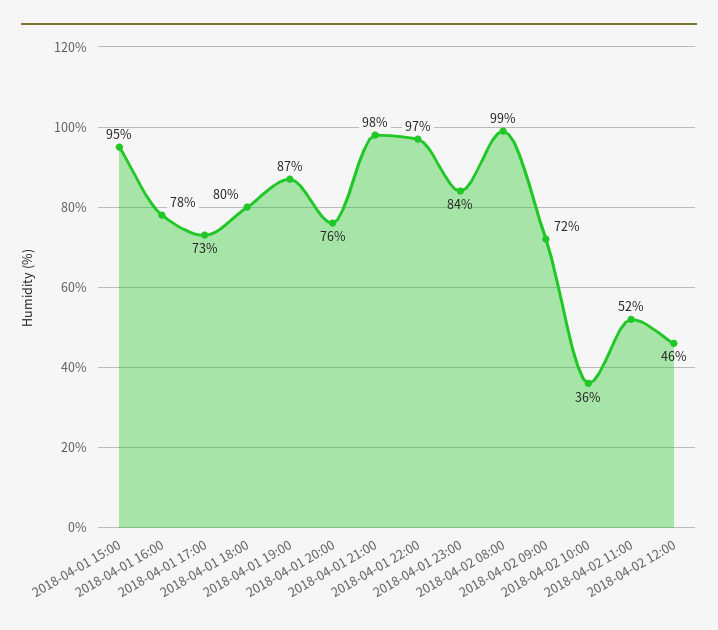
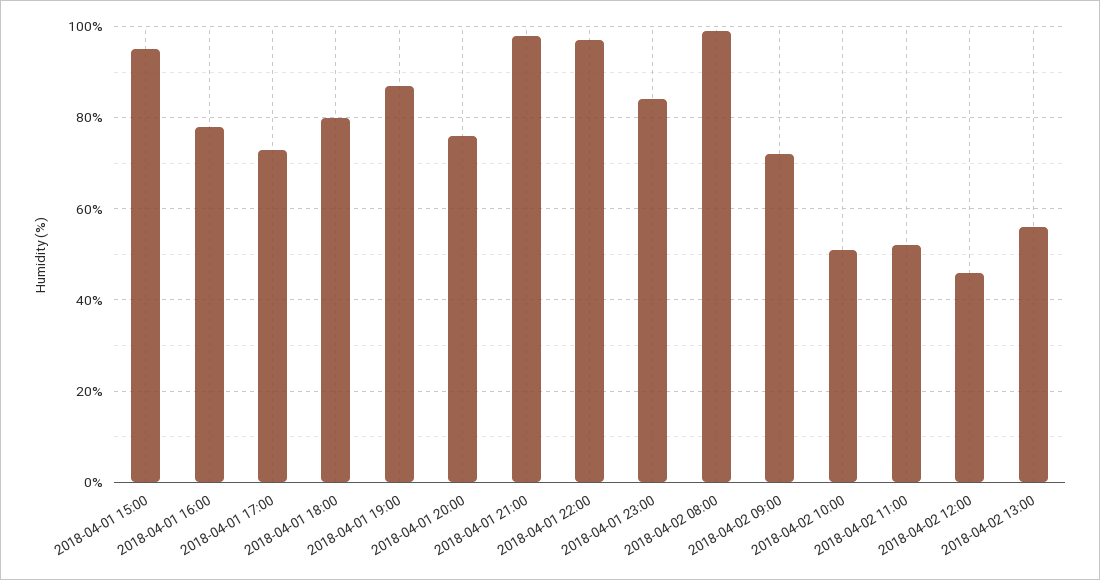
2018-04-02 10:00: 36 -> 50
2018-04-02 13:00: none -> 55

